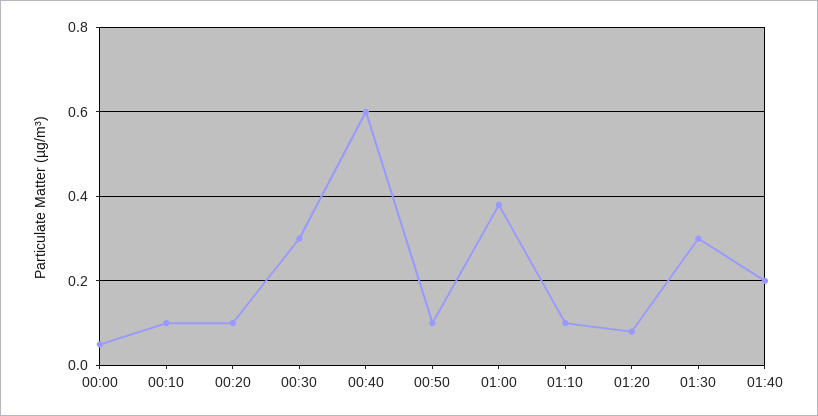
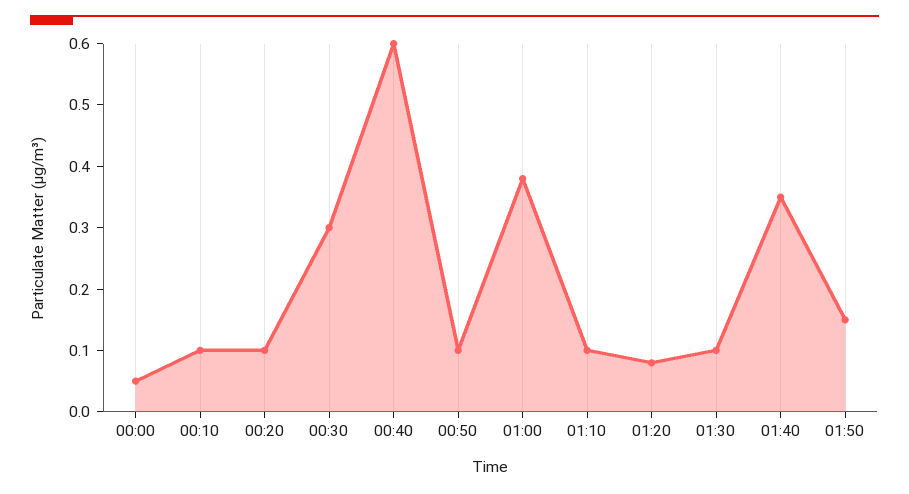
01:30: 0.3 -> 0.1
01:40: 0.2 -> 0.35
01:50: none -> 0.15

